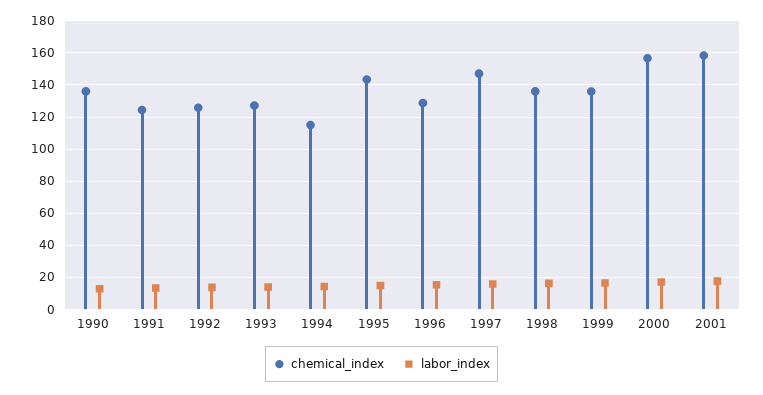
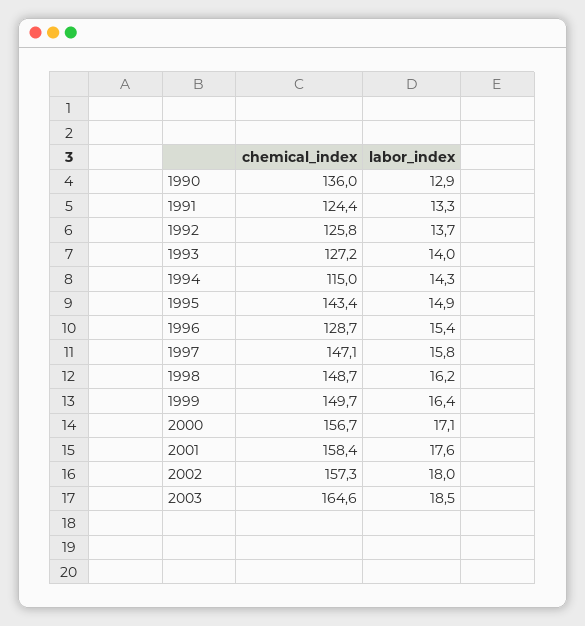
chemical_index, 1998: 135 -> 148.7
chemical_index, 1999: 135 -> 149.7
chemical_index, 2002: none -> 157.3
labor_index, 2002: none -> 18
chemical_index, 2003: none -> 164.6
labor_index, 2003: none -> 18.5

